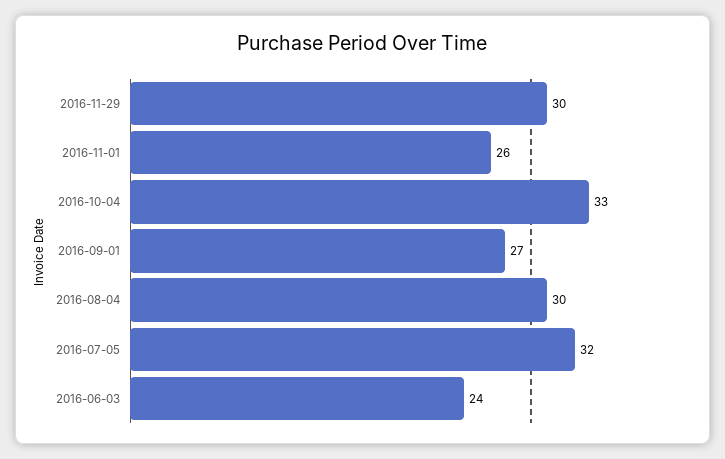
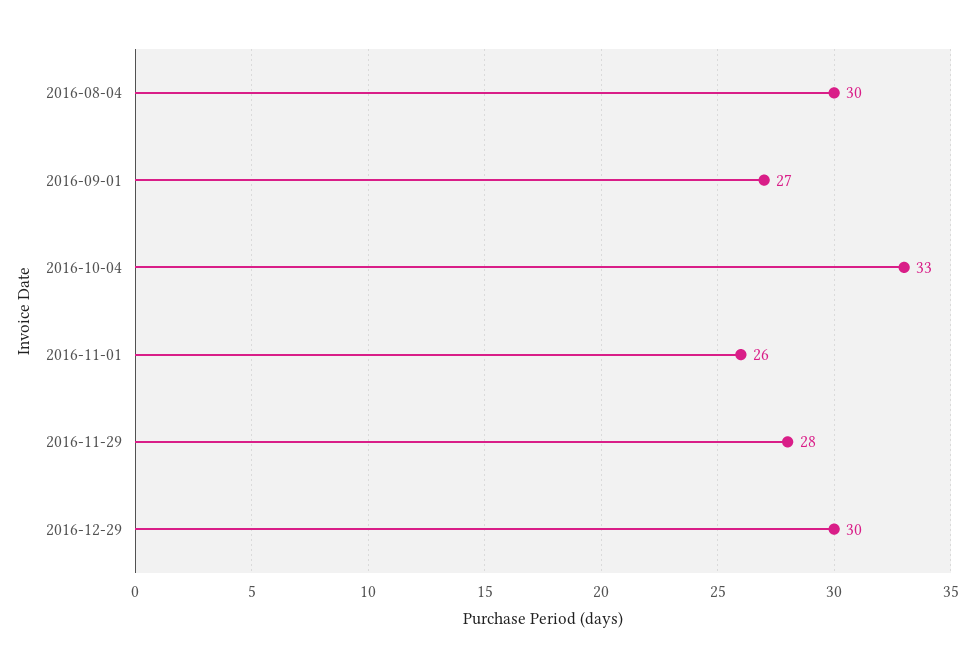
2016-11-29: 30 -> 28
2016-07-05: 32 -> none
2016-06-03: 24 -> none
2016-12-29: none -> 30

